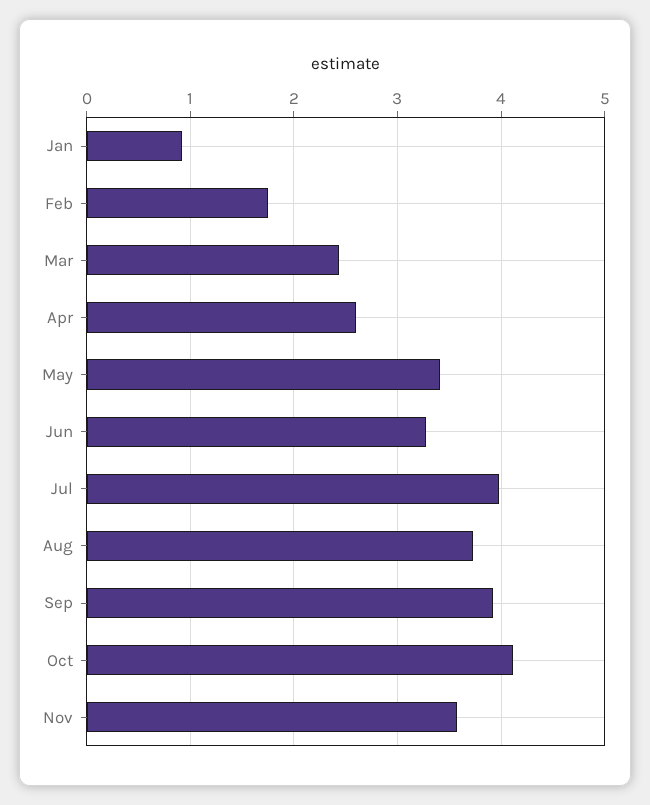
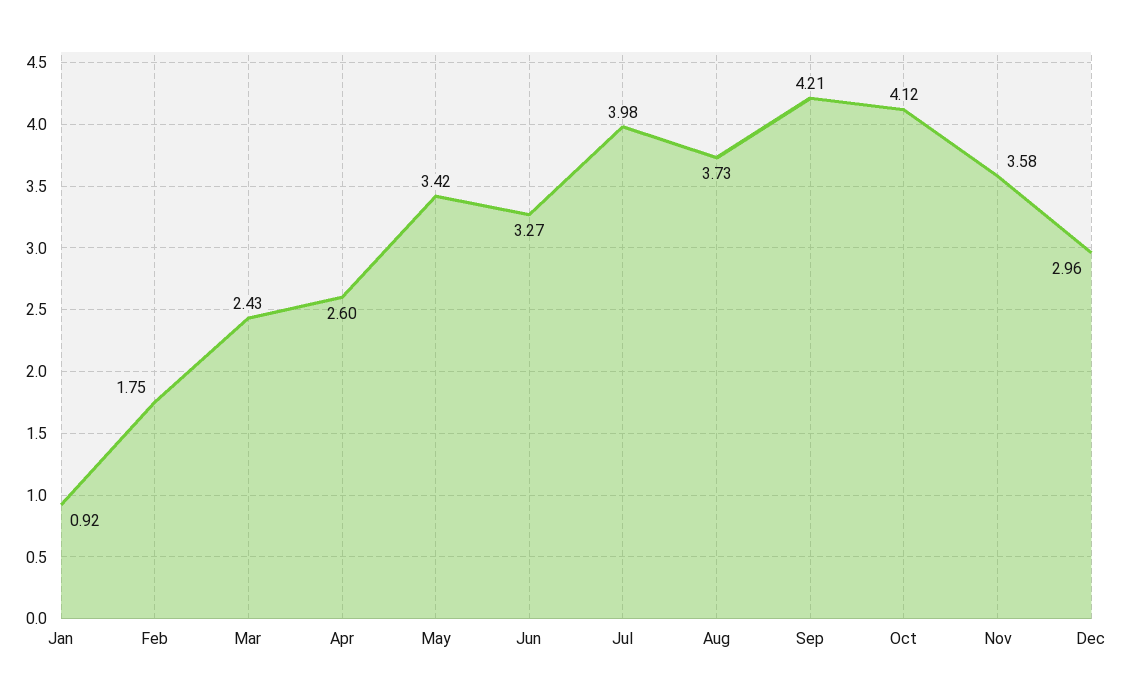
Sep: 3.9 -> 4.21
Dec: none -> 2.96

